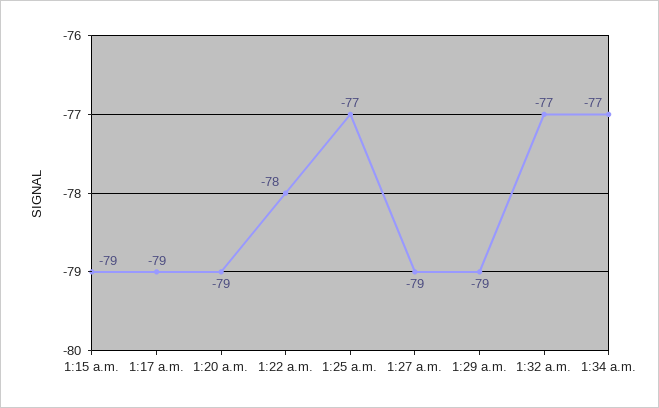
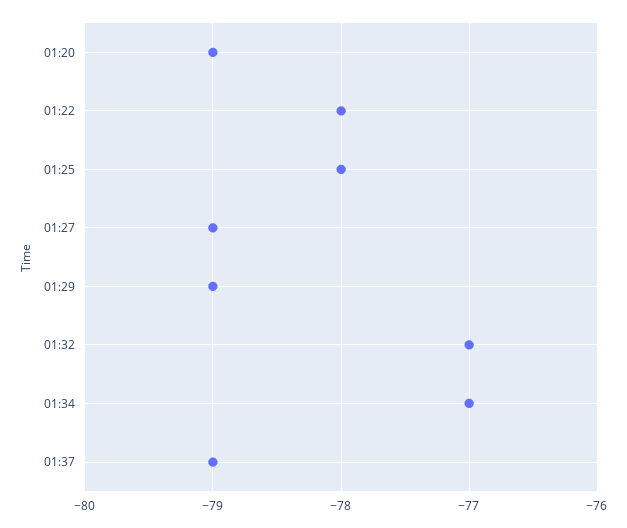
1:15 a.m.: -79 -> none
1:17 a.m.: -79 -> none
1:25 a.m.: -77 -> -78
01:37: none -> -79

